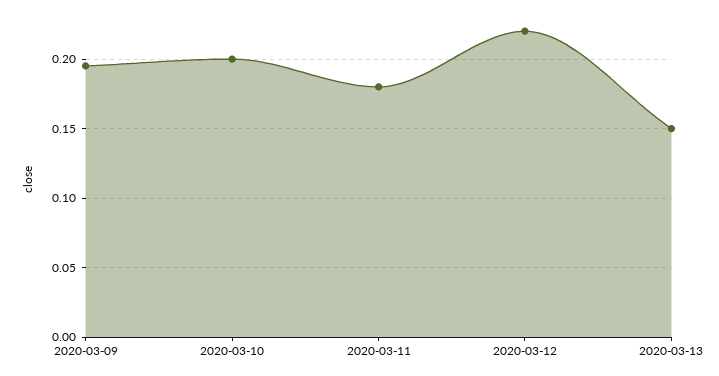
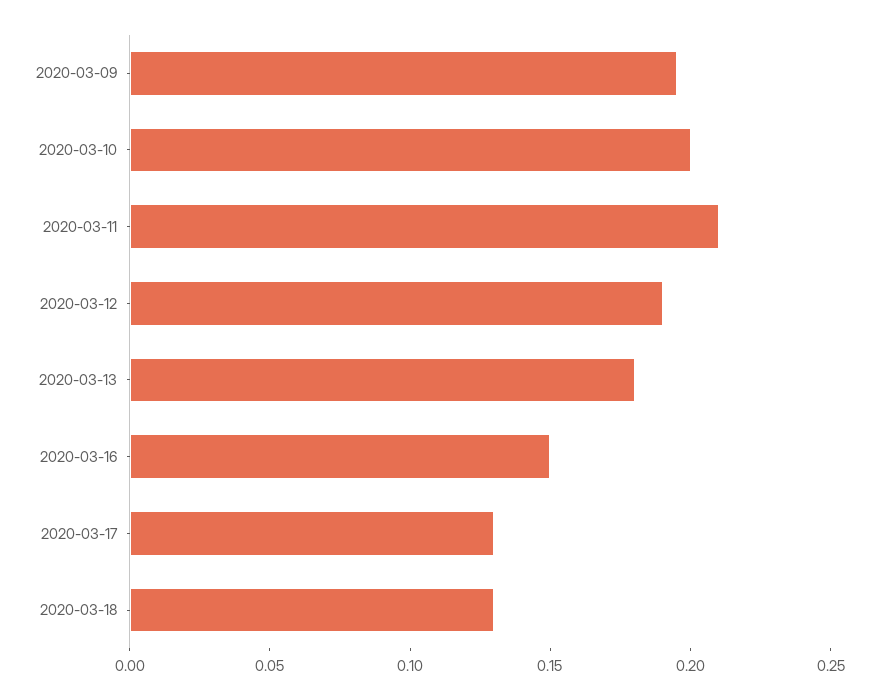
2020-03-11: 0.18 -> 0.21
2020-03-12: 0.22 -> 0.19
2020-03-13: 0.15 -> 0.18
2020-03-16: none -> 0.15
2020-03-17: none -> 0.13
2020-03-18: none -> 0.13

